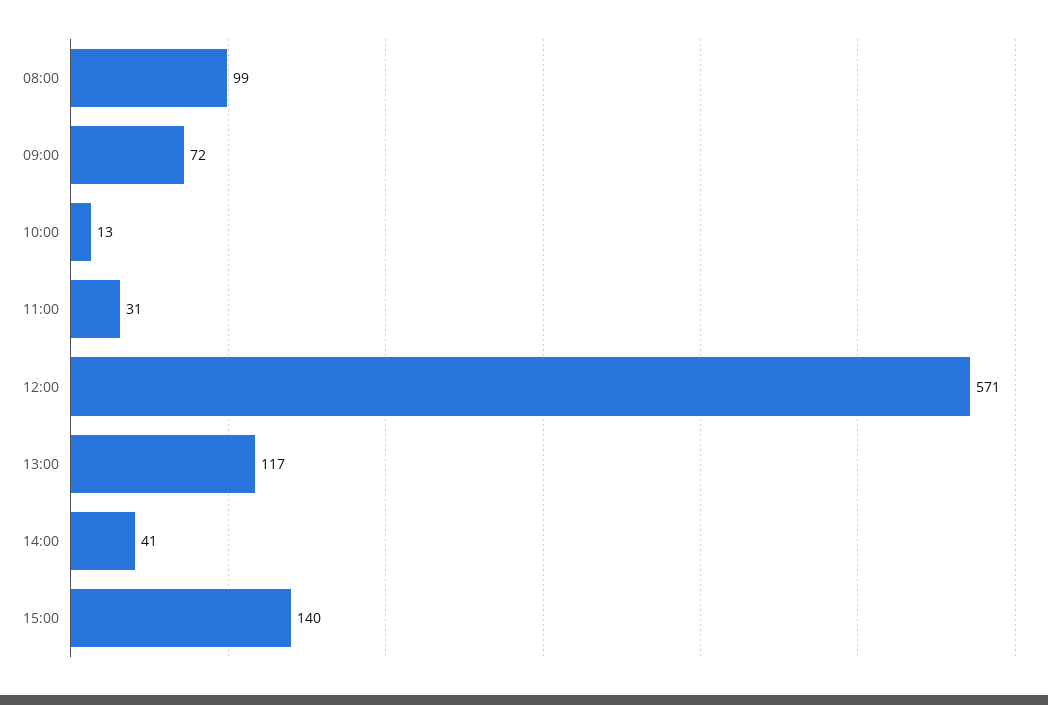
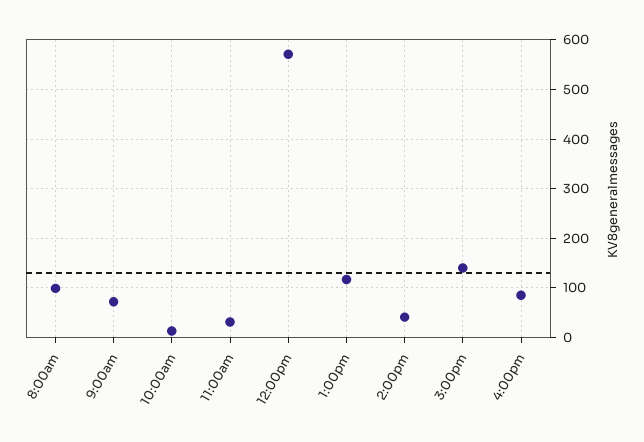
4:00pm: none -> 80

